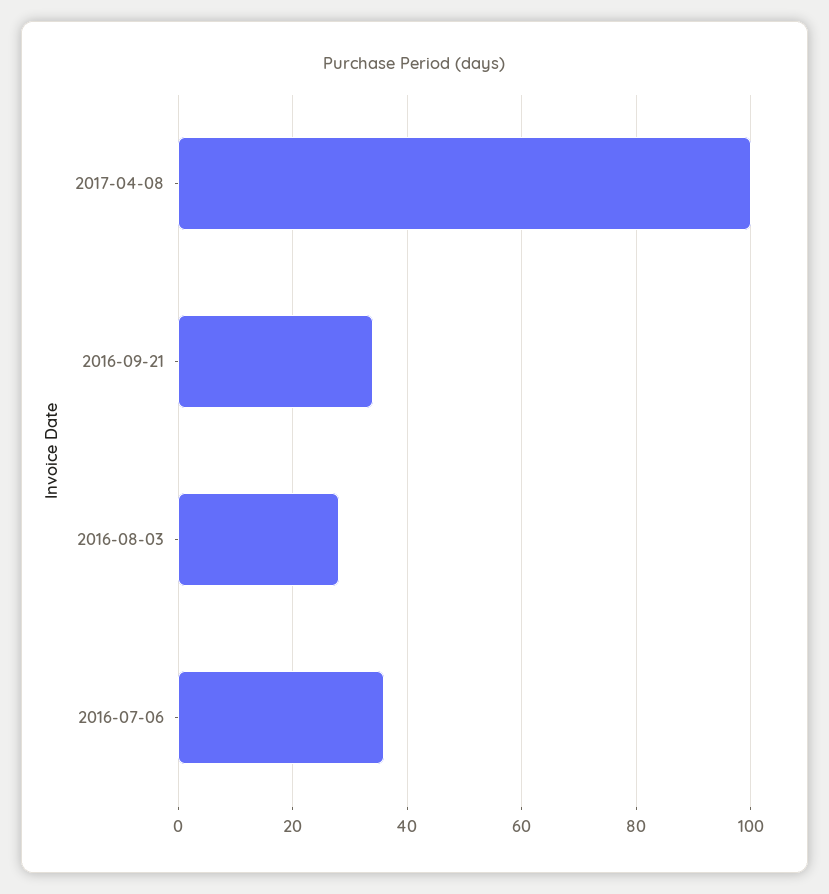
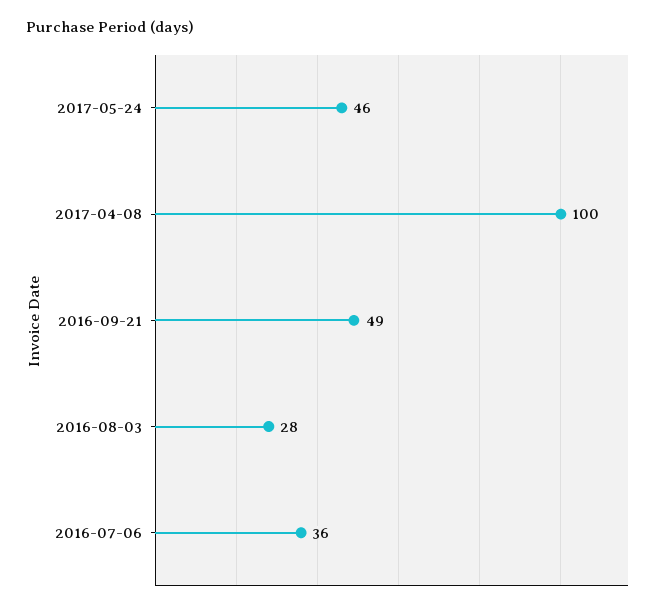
2016-09-21: 35 -> 49
2017-05-24: none -> 46

